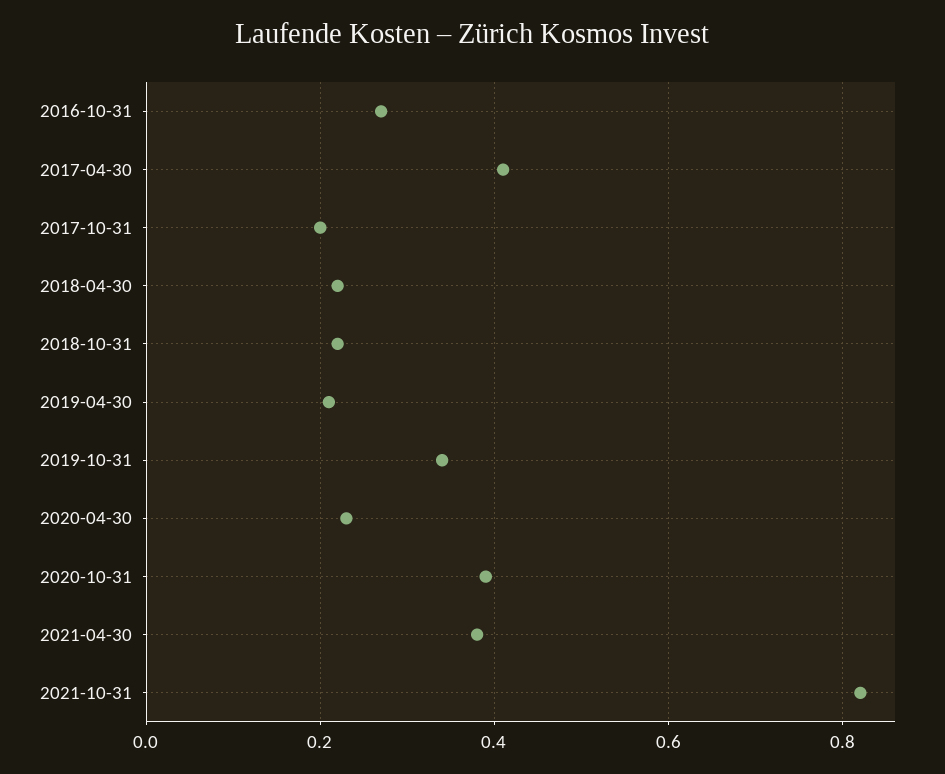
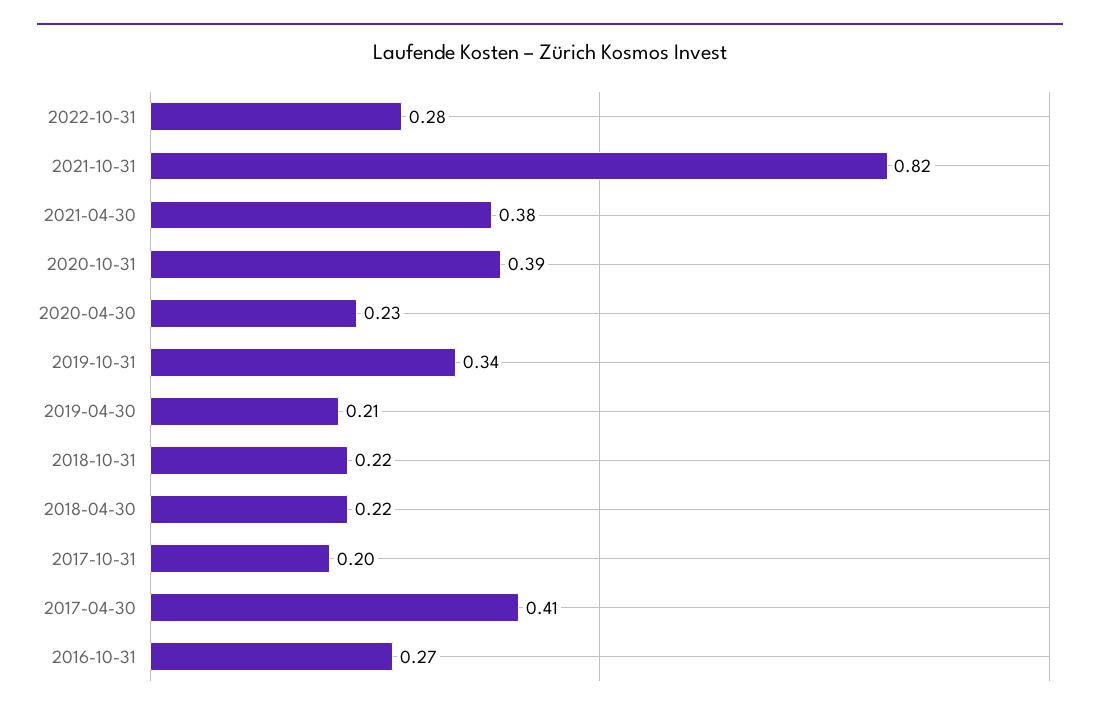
2022-10-31: none -> 0.28

